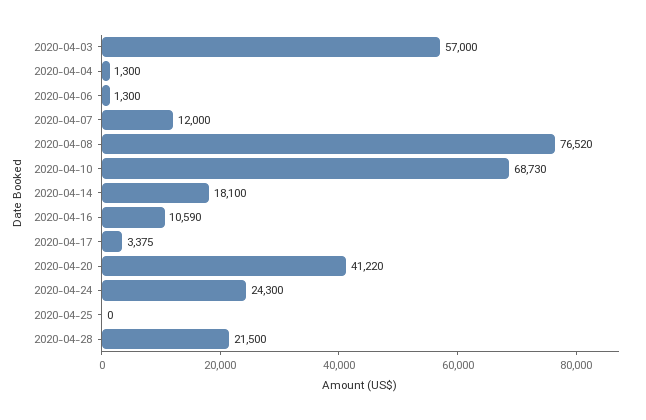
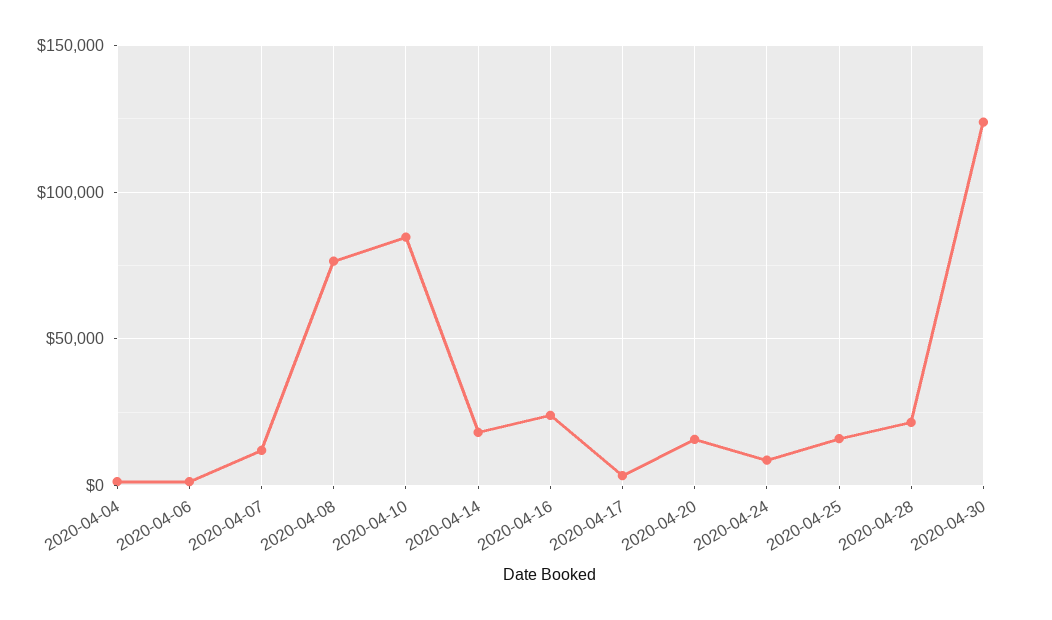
2020-04-03: 57000 -> none
2020-04-10: 68730 -> 85000
2020-04-16: 10590 -> 25000
2020-04-20: 41220 -> 15000
2020-04-24: 24300 -> 10000
2020-04-25: 0 -> 15000
2020-04-30: none -> 125000

